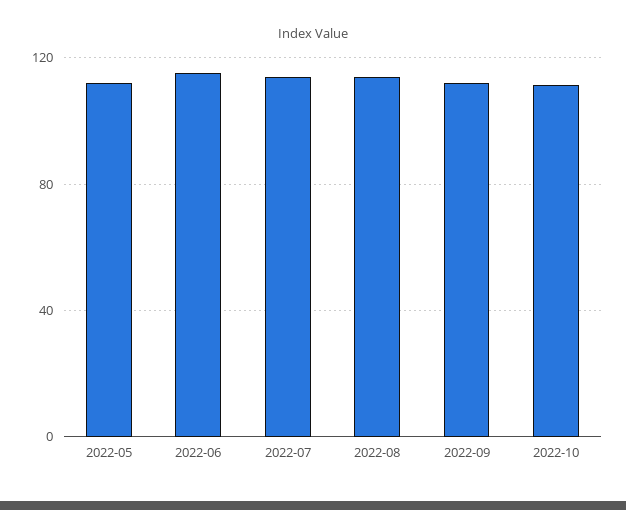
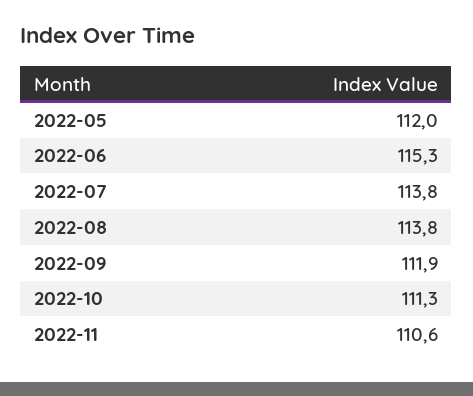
2022-11: none -> 110.6

